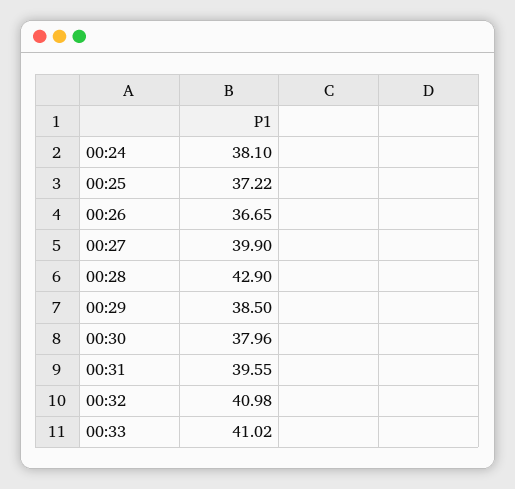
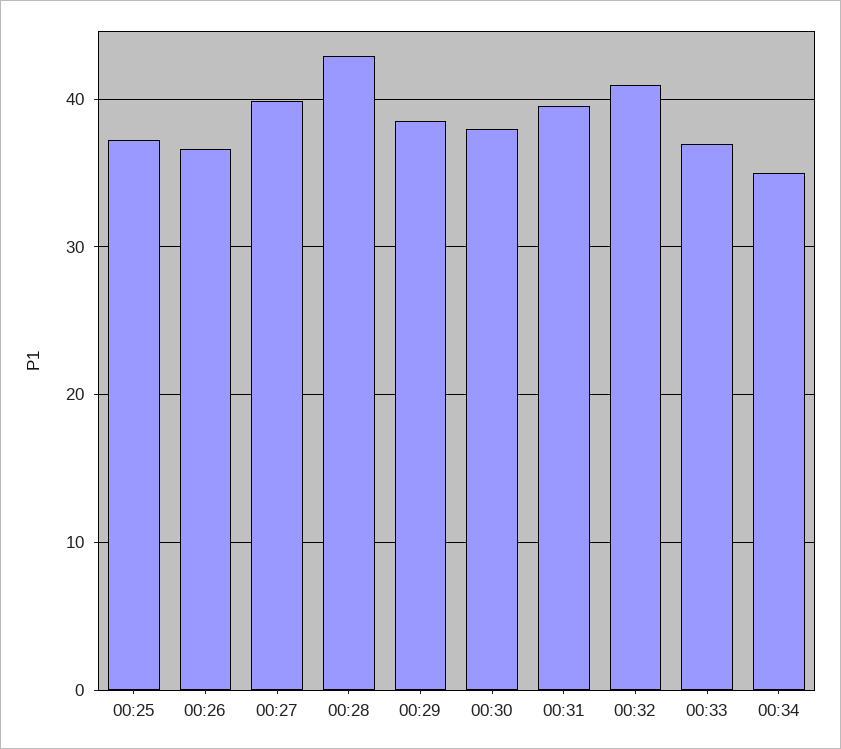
00:24: 38.1 -> none
00:33: 41.02 -> 37
00:34: none -> 35

